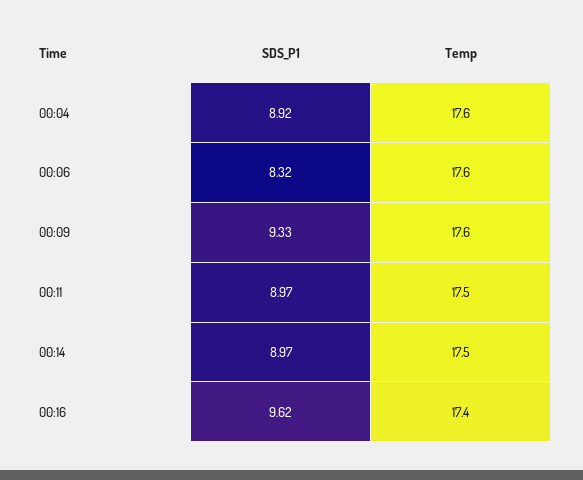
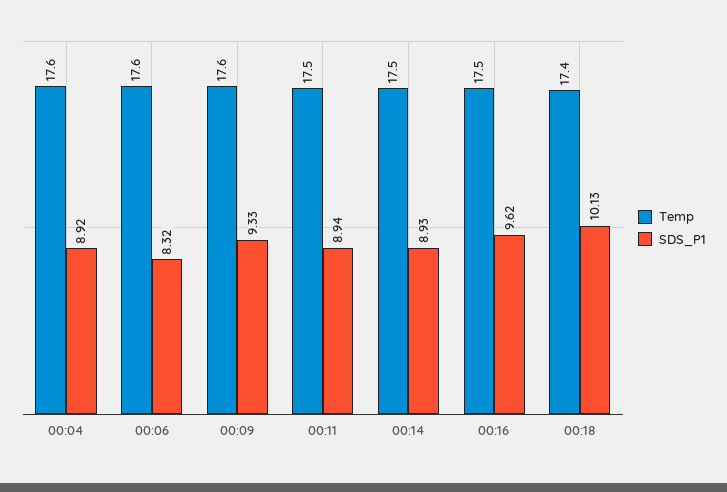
SDS_P1, 00:11: 8.97 -> 8.94
SDS_P1, 00:14: 8.97 -> 8.93
Temp, 00:16: 17.4 -> 17.5
Temp, 00:18: none -> 17.4
SDS_P1, 00:18: none -> 10.13

